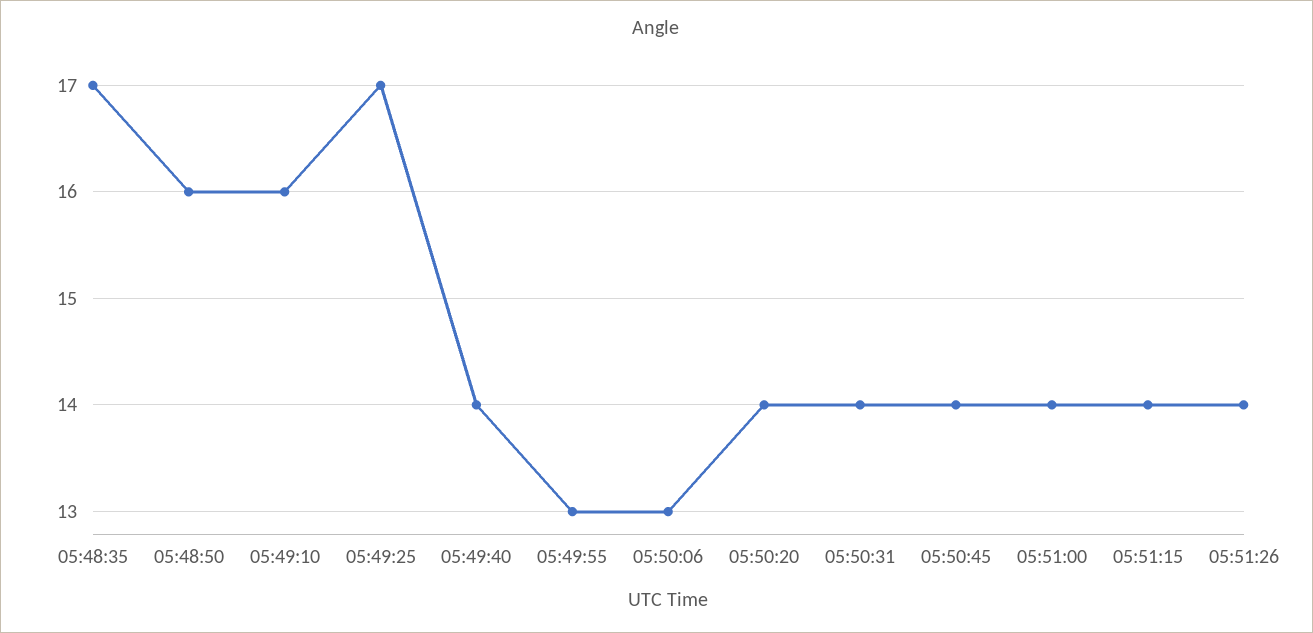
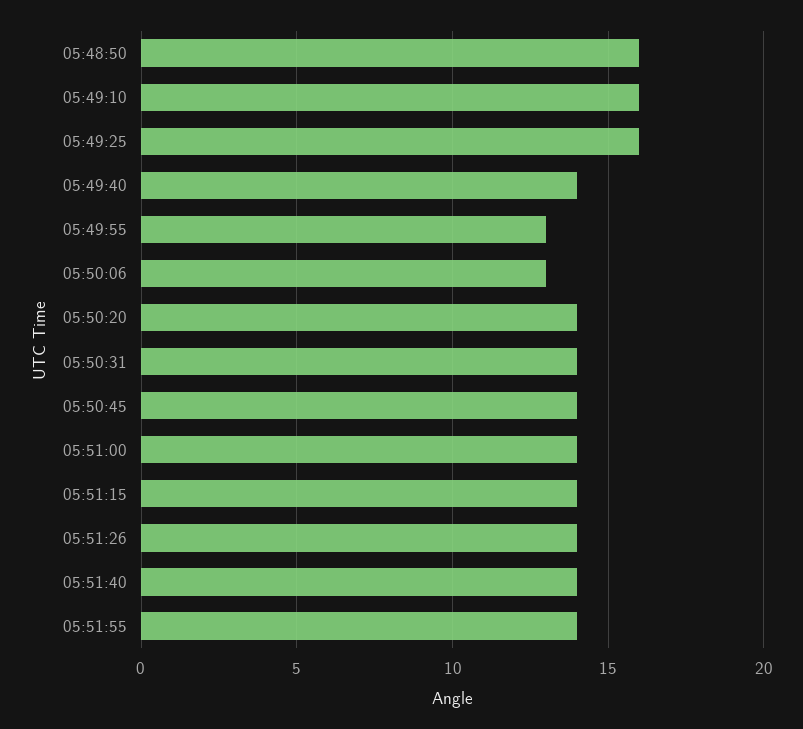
05:48:35: 17 -> none
05:49:25: 17 -> 16
05:51:40: none -> 14
05:51:55: none -> 14

